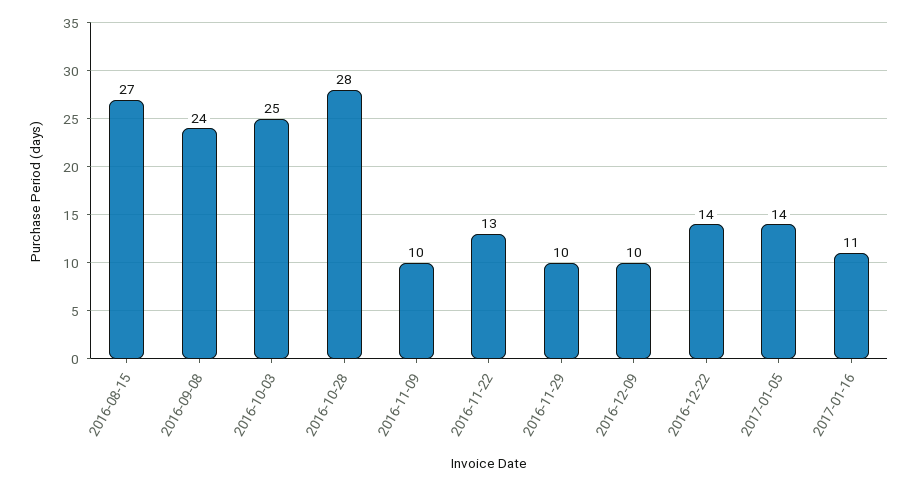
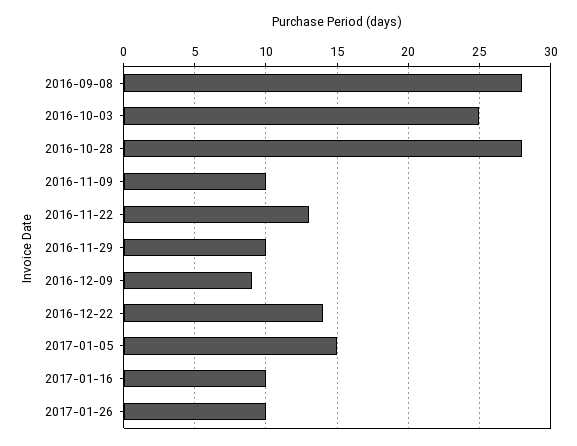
2016-08-15: 27 -> none
2016-09-08: 24 -> 28
2016-12-09: 10 -> 9
2017-01-05: 14 -> 15
2017-01-16: 11 -> 10
2017-01-26: none -> 10

